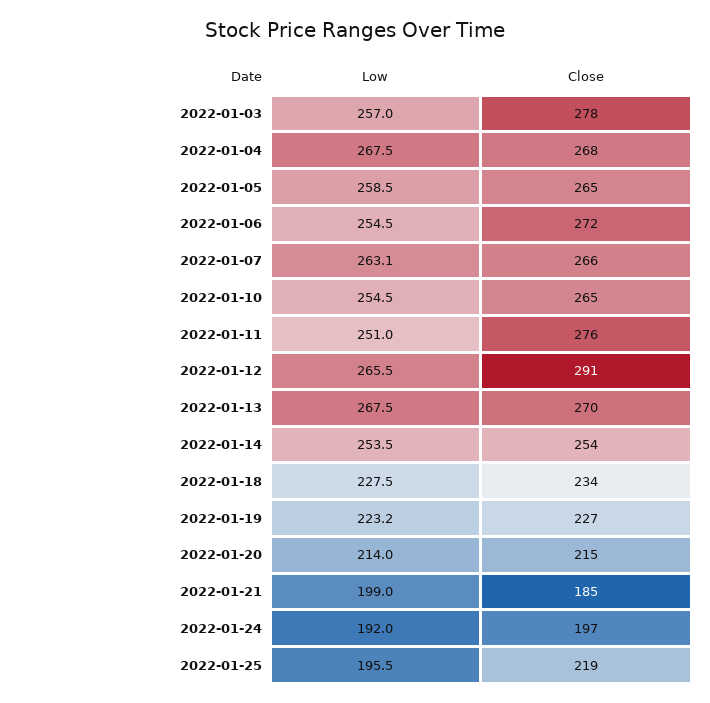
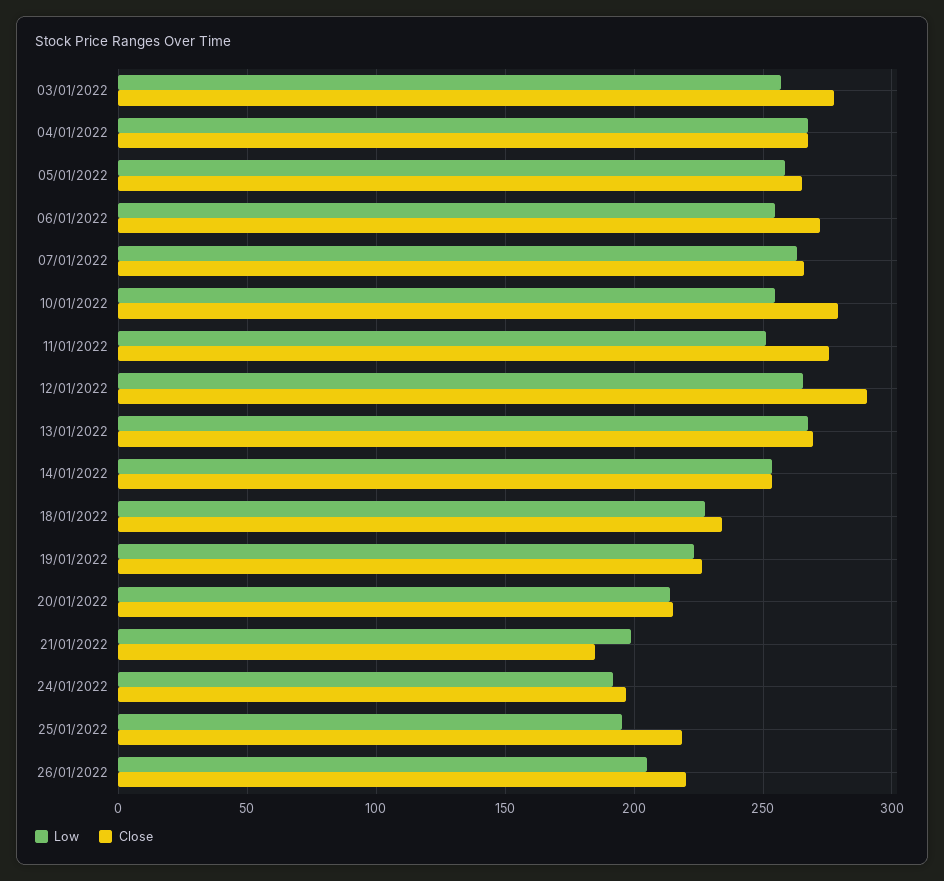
Close, 2022-01-10: 265 -> 280
Low, 26/01/2022: none -> 205
Close, 26/01/2022: none -> 220

